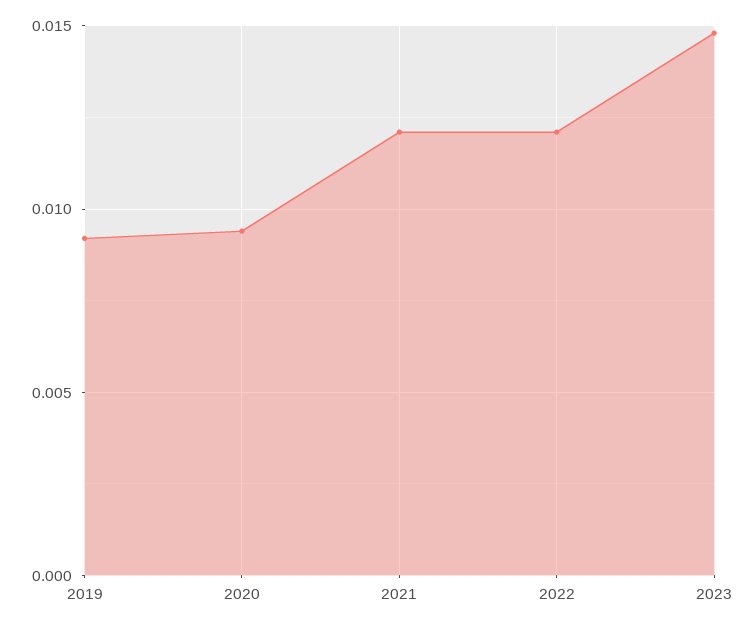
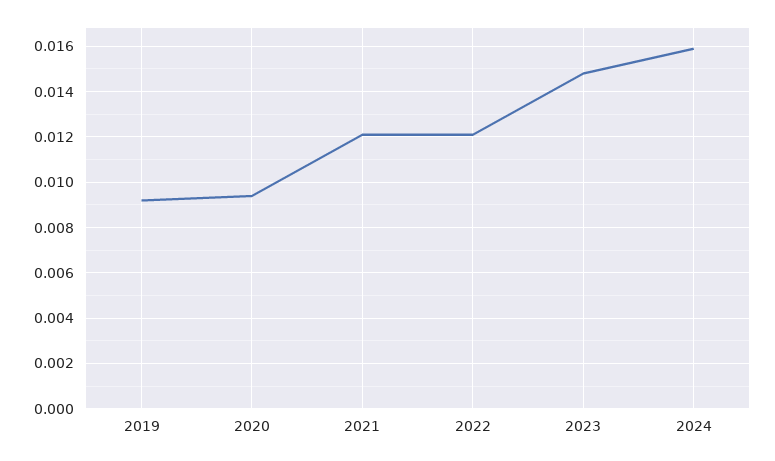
2024: none -> 0.016

